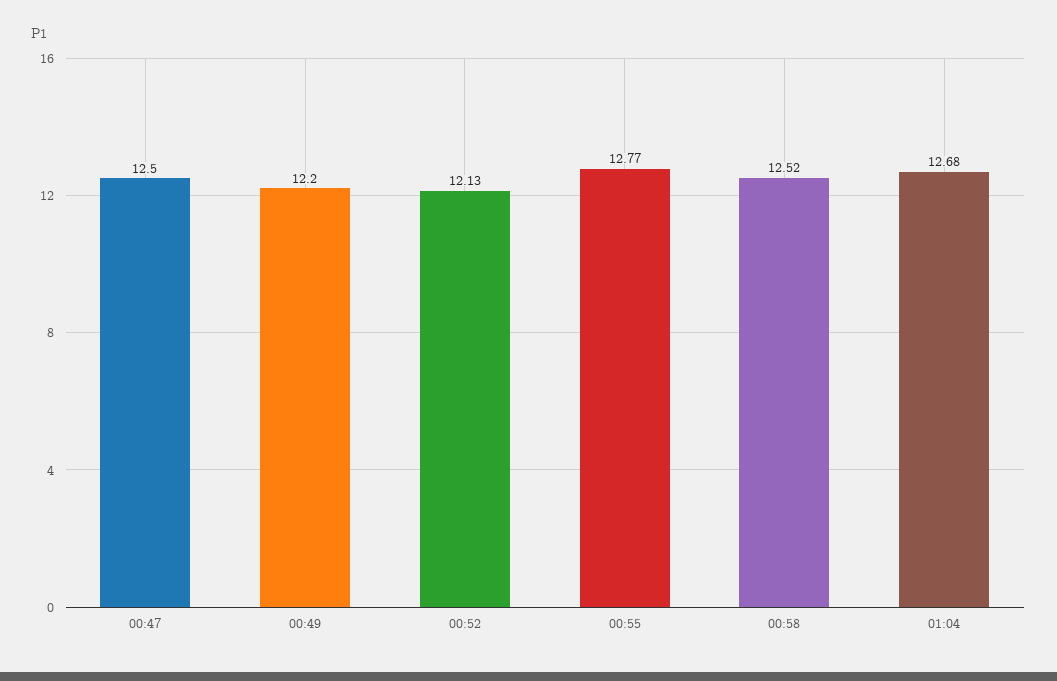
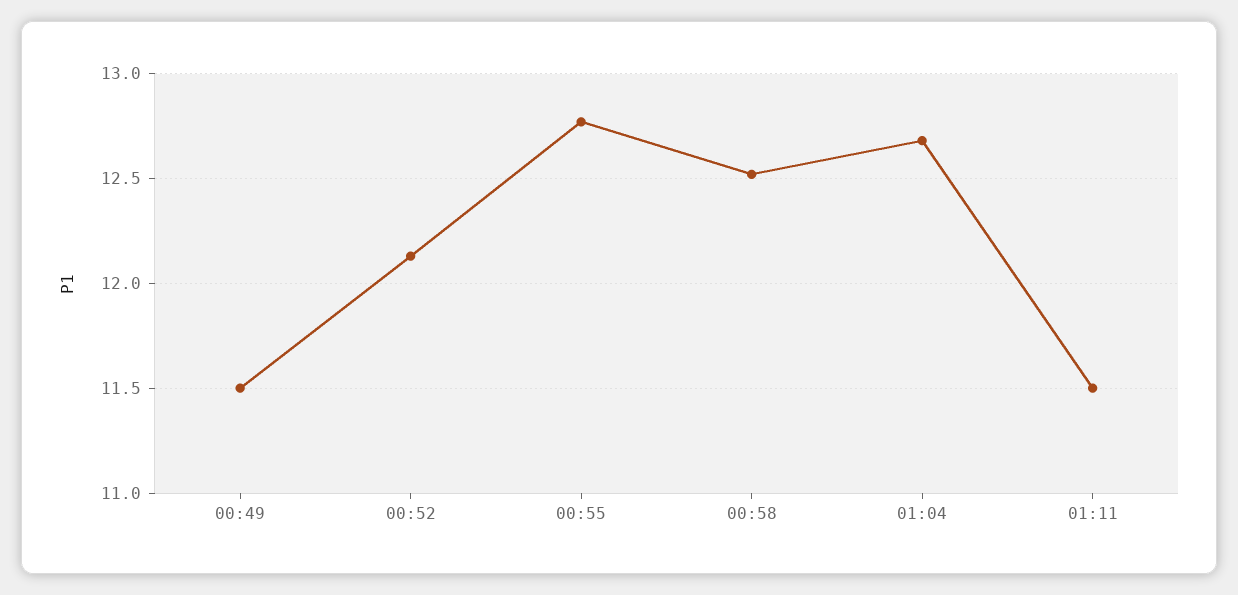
00:47: 12.5 -> none
00:49: 12.2 -> 11.5
01:11: none -> 11.5

